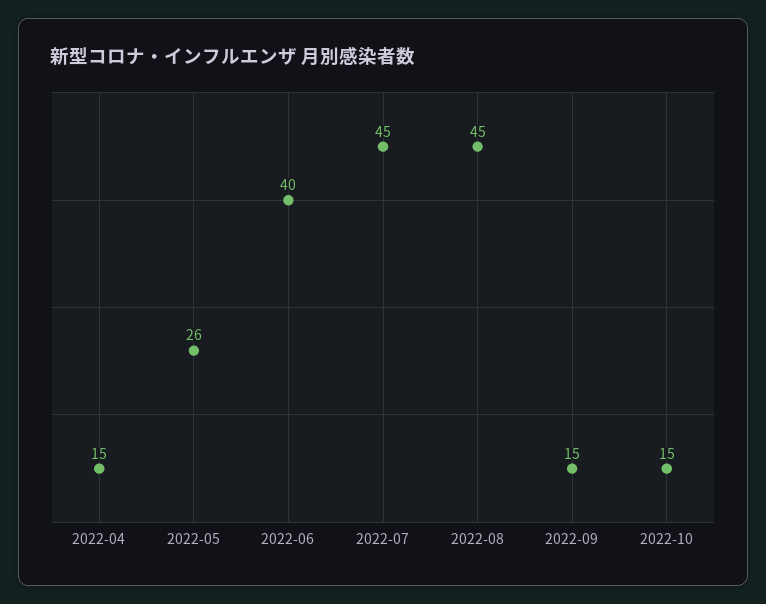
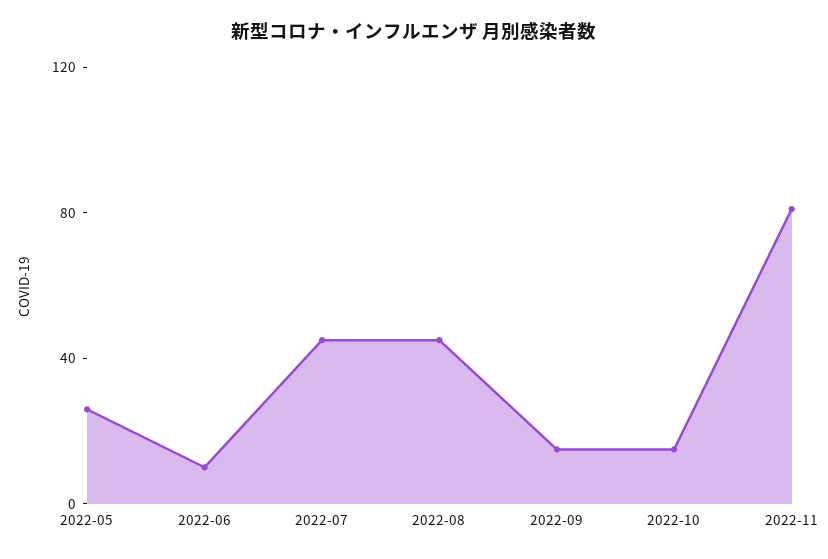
2022-04: 15 -> none
2022-06: 40 -> 10
2022-11: none -> 80

